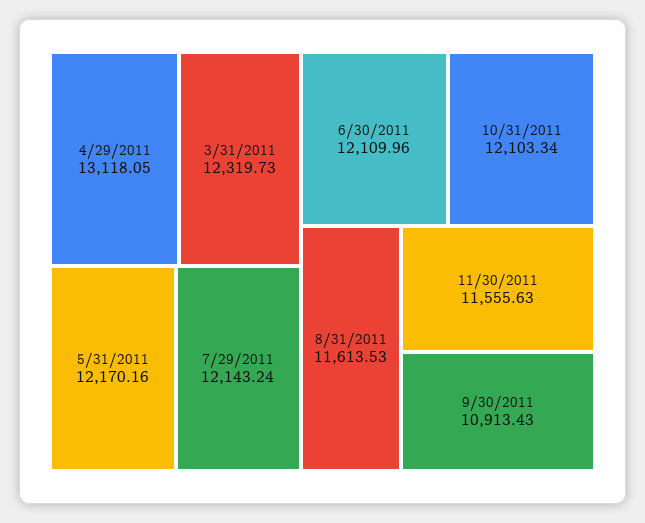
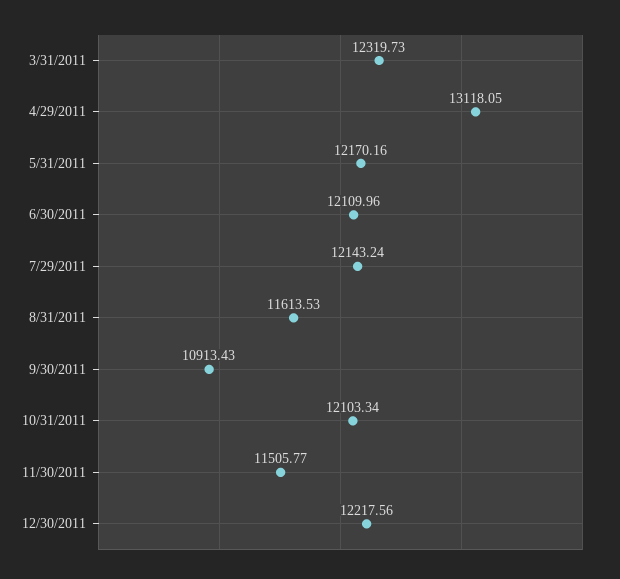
11/30/2011: 11555.63 -> 11505.77
12/30/2011: none -> 12217.56

